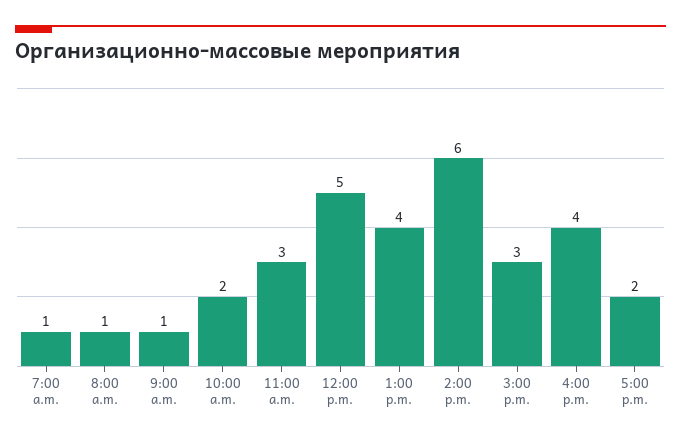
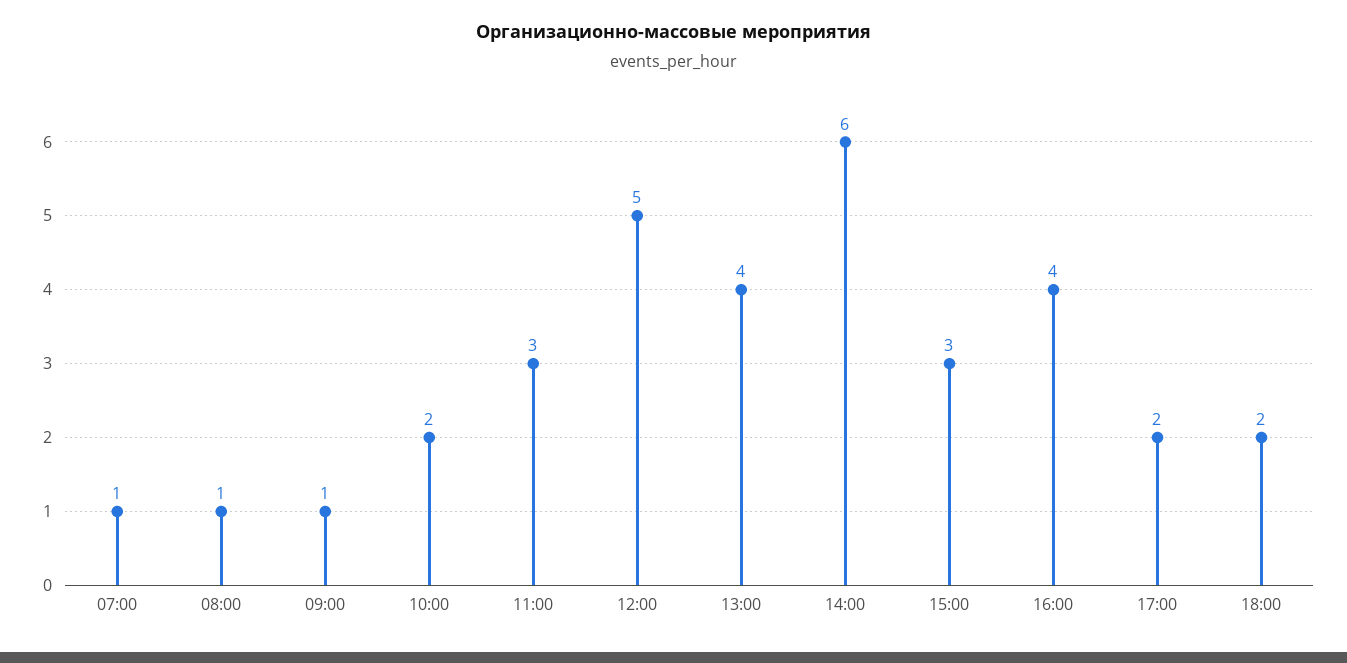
18:00: none -> 2

